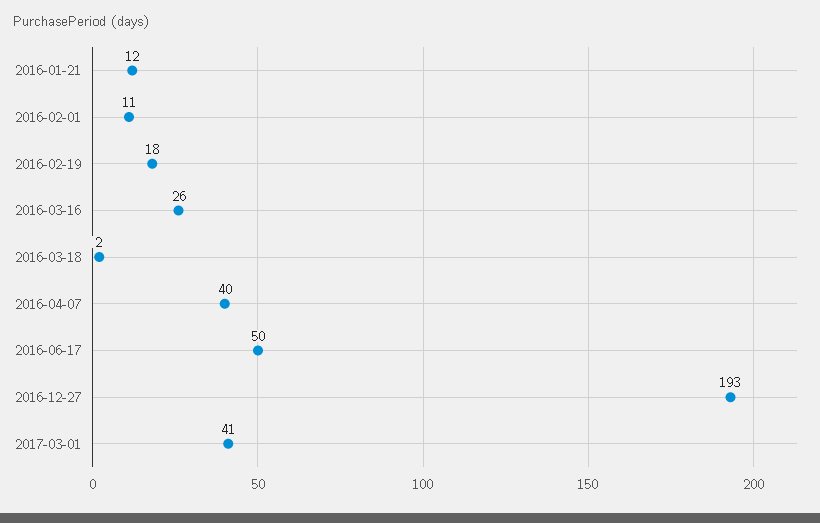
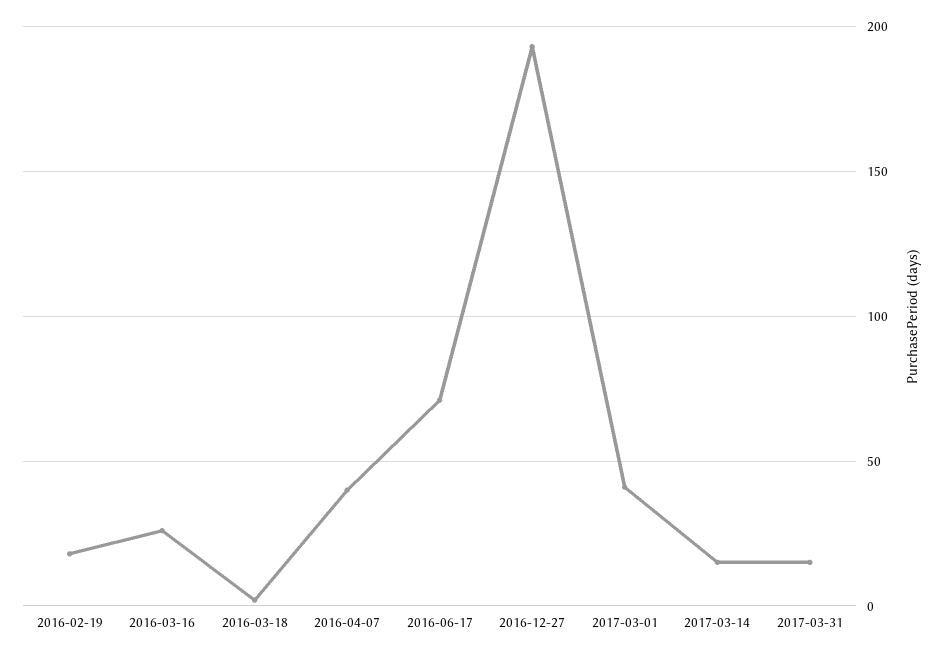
2016-01-21: 12 -> none
2016-02-01: 11 -> none
2016-06-17: 50 -> 70
2017-03-14: none -> 15
2017-03-31: none -> 15

